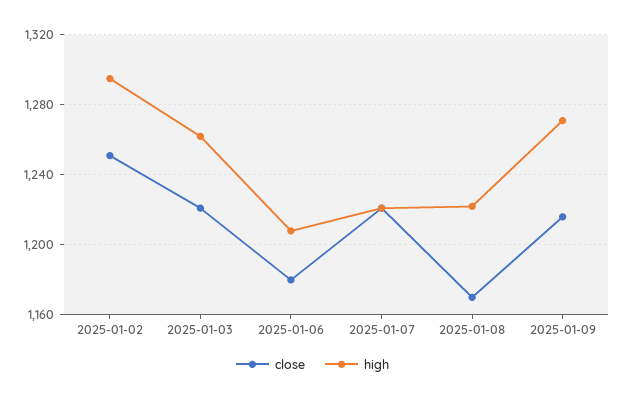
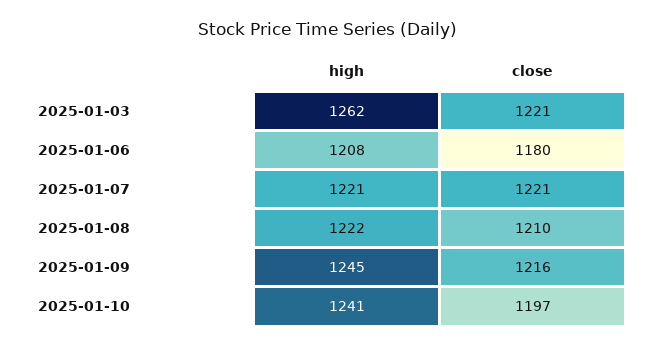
close, 2025-01-02: 1250 -> none
high, 2025-01-02: 1295 -> none
close, 2025-01-08: 1170 -> 1210
high, 2025-01-09: 1270 -> 1245
high, 2025-01-10: none -> 1241
close, 2025-01-10: none -> 1197

